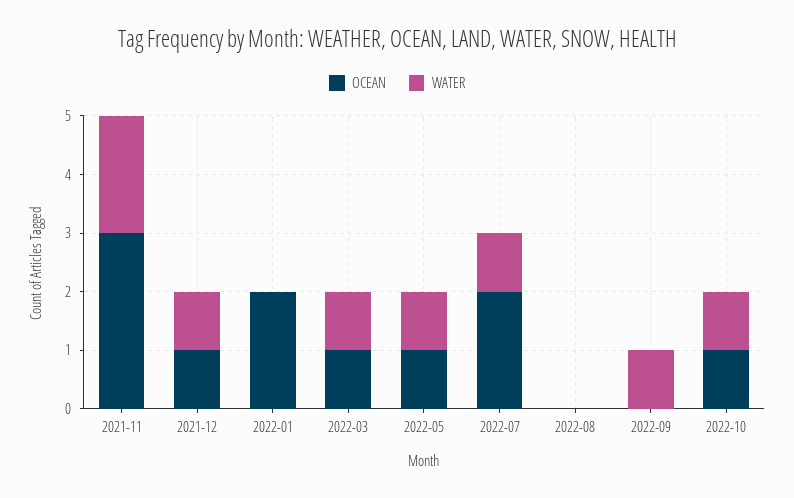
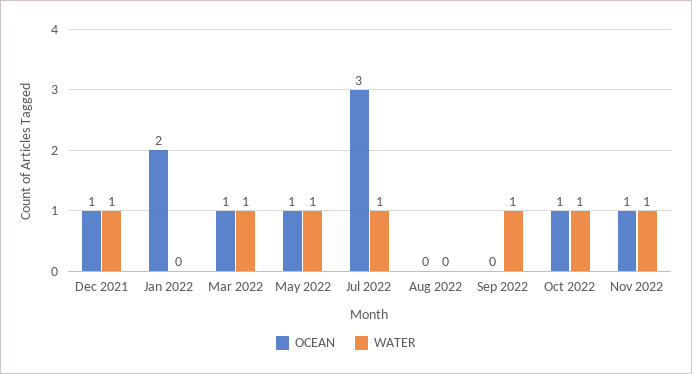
OCEAN, 2021-11: 3 -> none
WATER, 2021-11: 2 -> none
OCEAN, 2022-07: 2 -> 3
OCEAN, Nov 2022: none -> 1
WATER, Nov 2022: none -> 1

